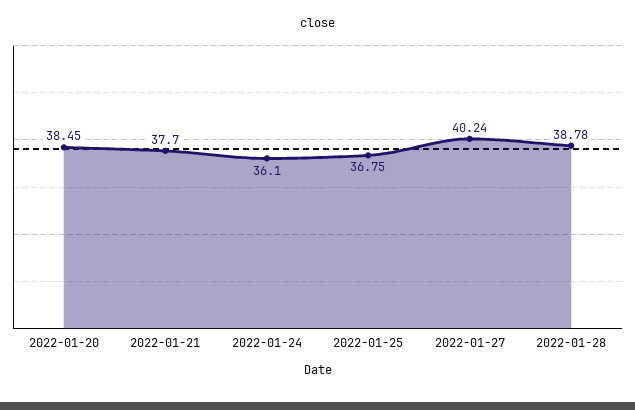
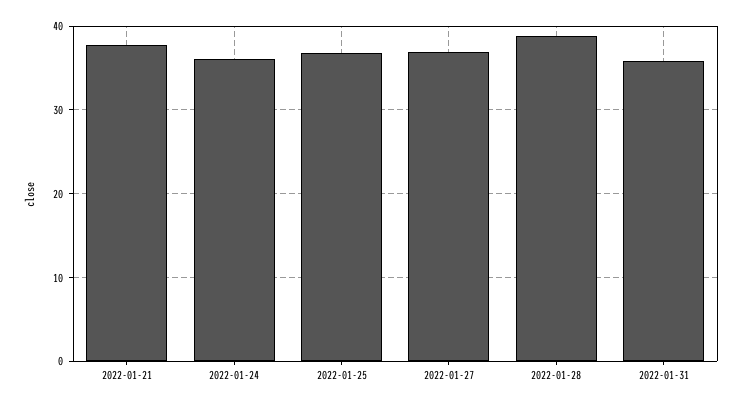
2022-01-20: 38.45 -> none
2022-01-27: 40.24 -> 37
2022-01-31: none -> 36

